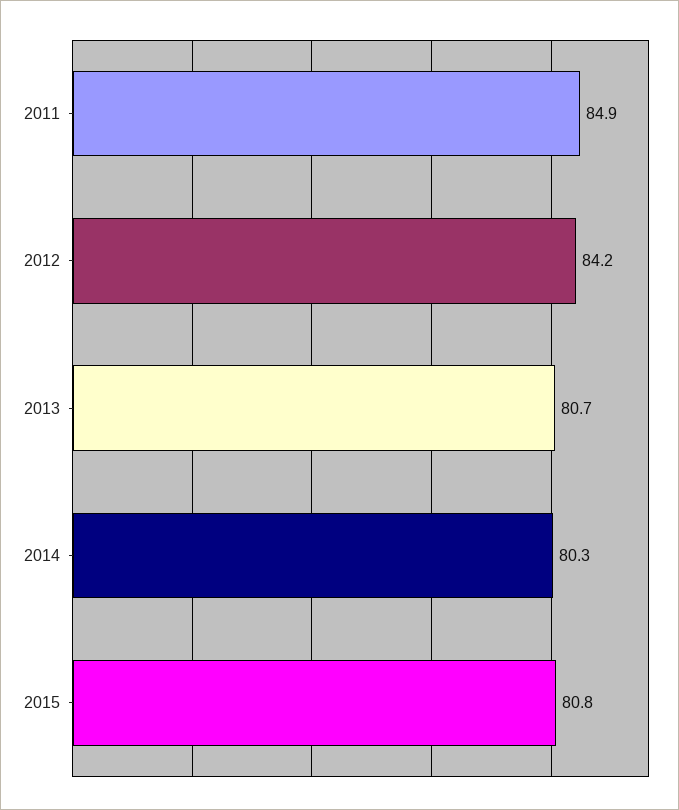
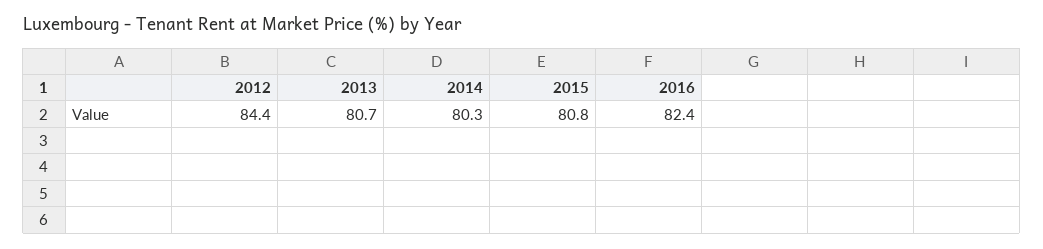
2011: 84.9 -> none
2012: 84.2 -> 84.4
2016: none -> 82.4

